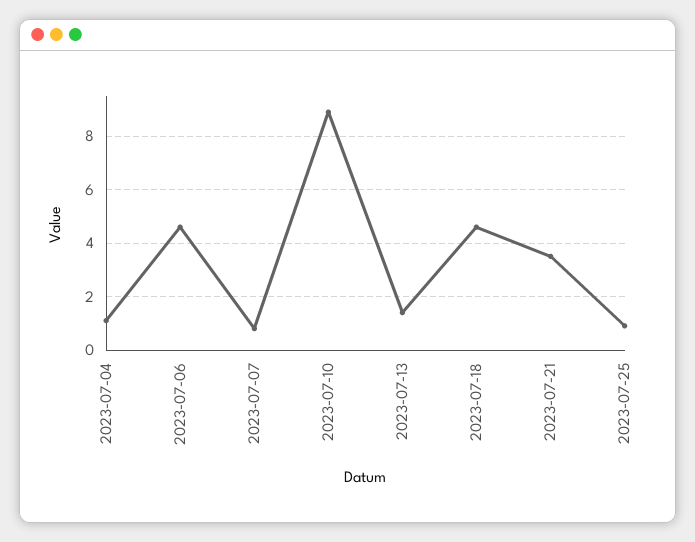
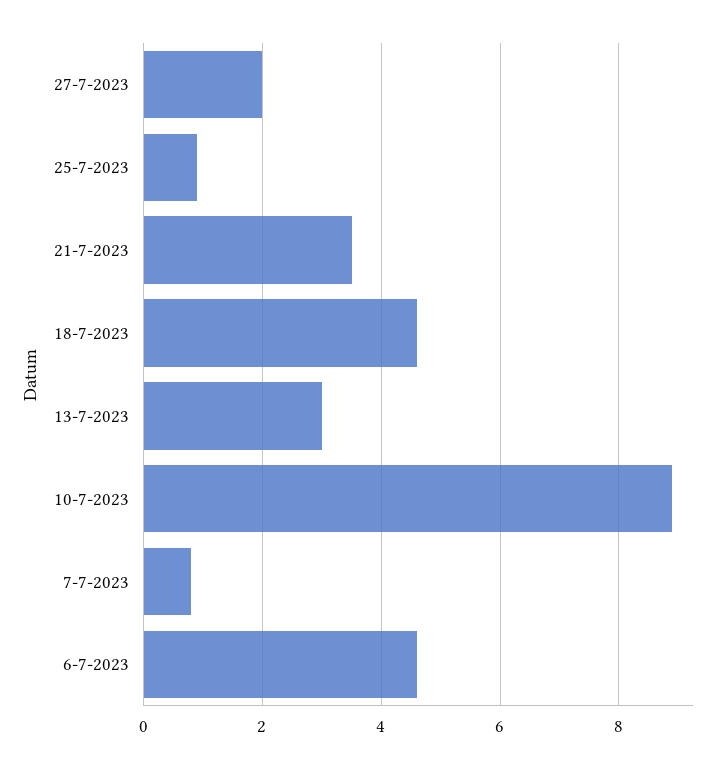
2023-07-04: 1 -> none
2023-07-13: 1.5 -> 3
27-7-2023: none -> 2

